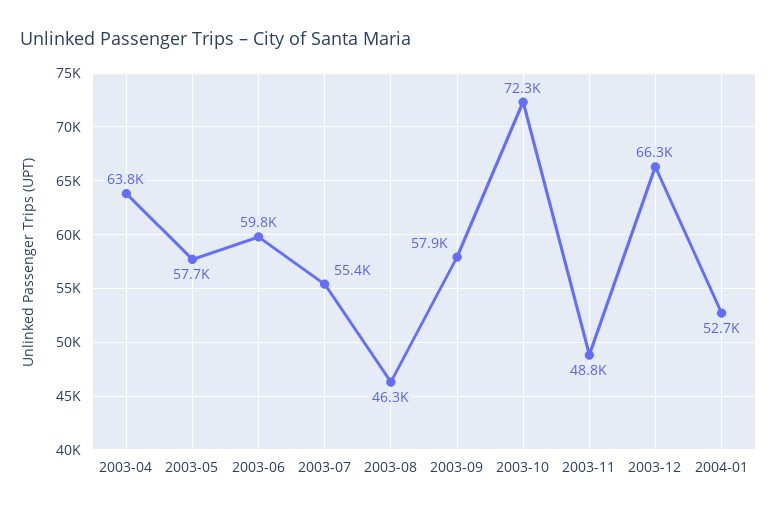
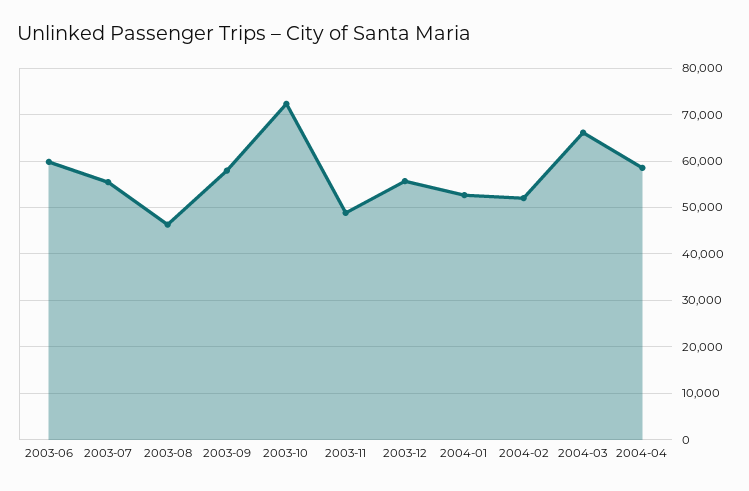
2003-04: 63800 -> none
2003-05: 57700 -> none
2003-12: 66300 -> 56000
2004-02: none -> 52000
2004-03: none -> 66000
2004-04: none -> 58000

